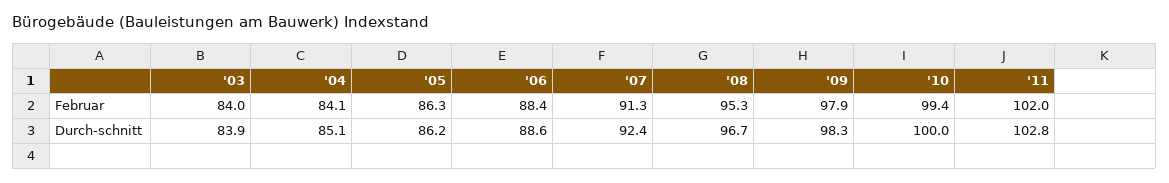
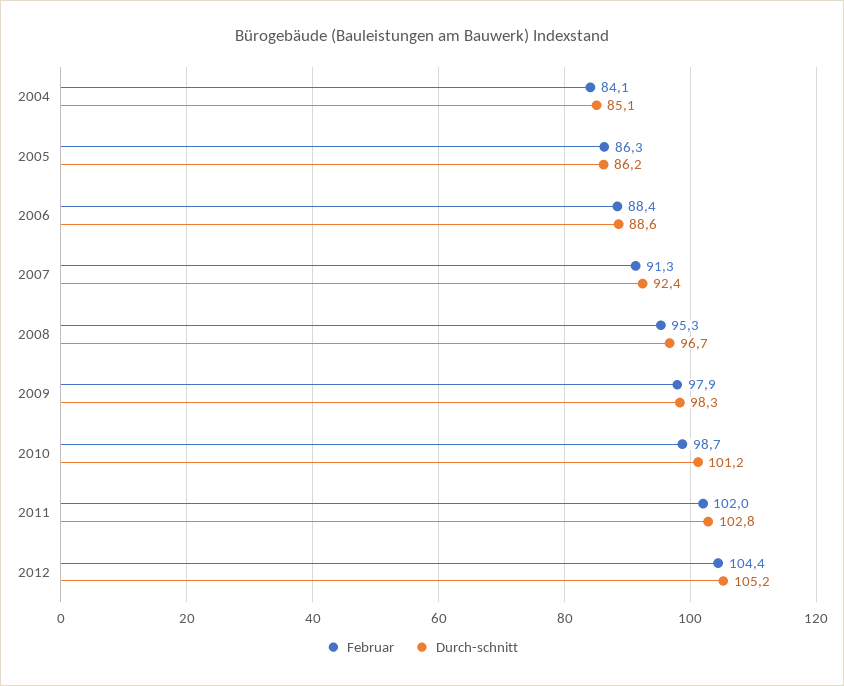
Februar, '03: 84 -> none
Februar, '10: 99.4 -> 98.7
Durch-schnitt, '03: 83.9 -> none
Durch-schnitt, '10: 100 -> 101.2
Februar, 2012: none -> 104.4
Durch-schnitt, 2012: none -> 105.2

